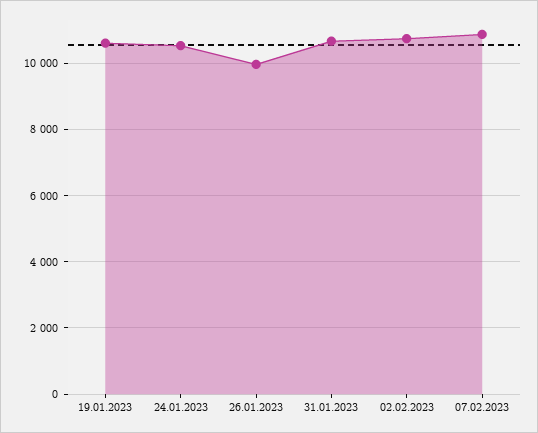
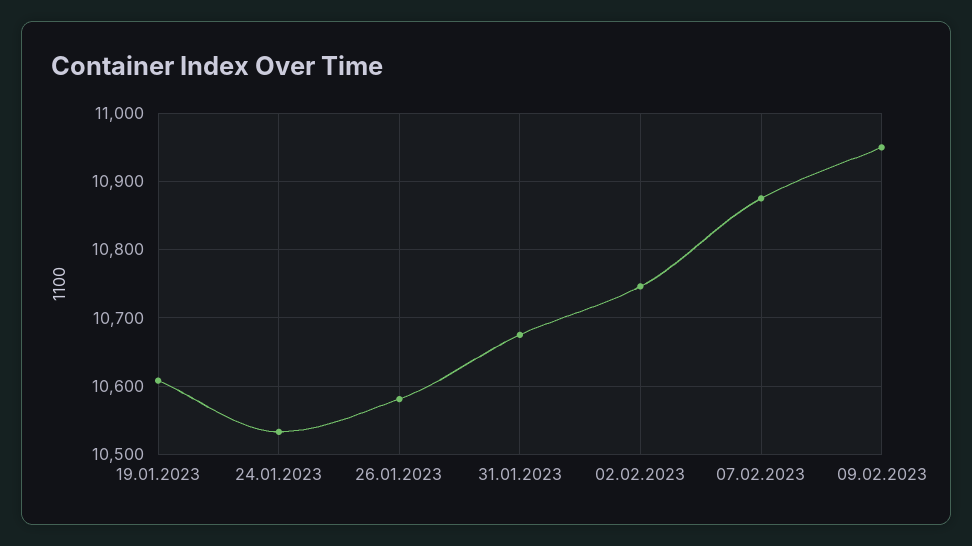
26.01.2023: 10000 -> 10580
09.02.2023: none -> 10950

